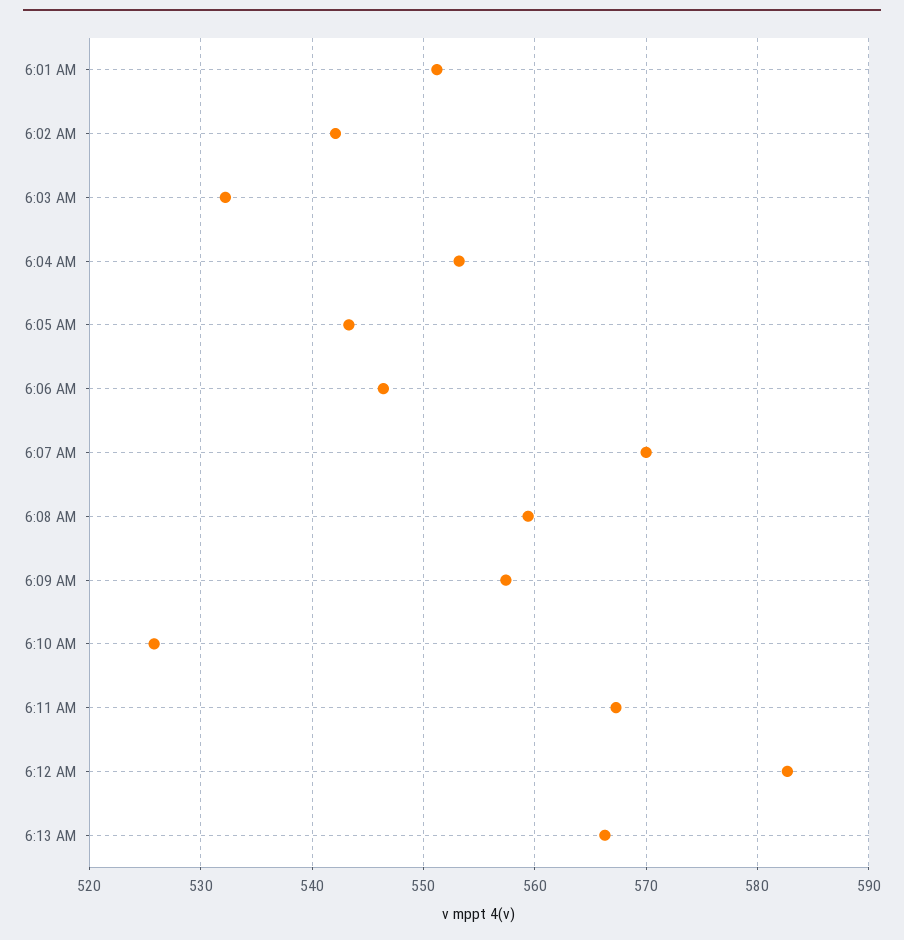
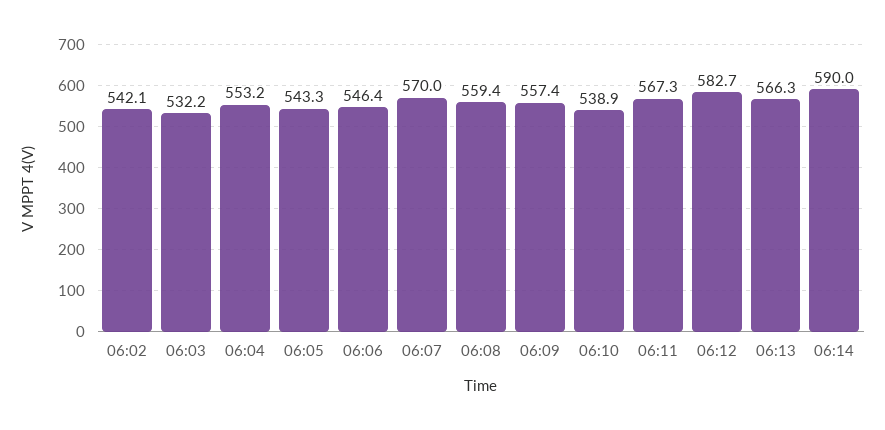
6:01 AM: 551 -> none
6:10 AM: 526 -> 538.9
06:14: none -> 590

